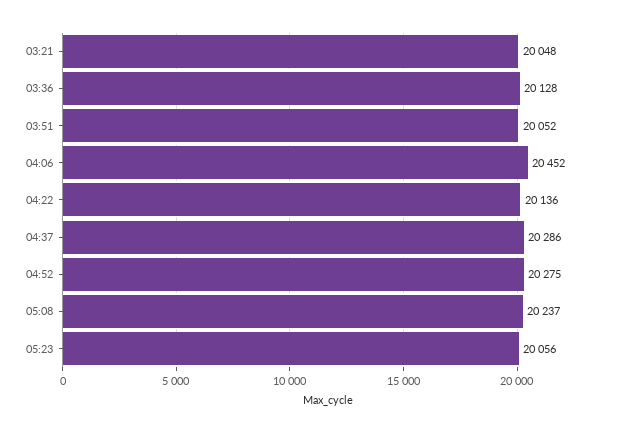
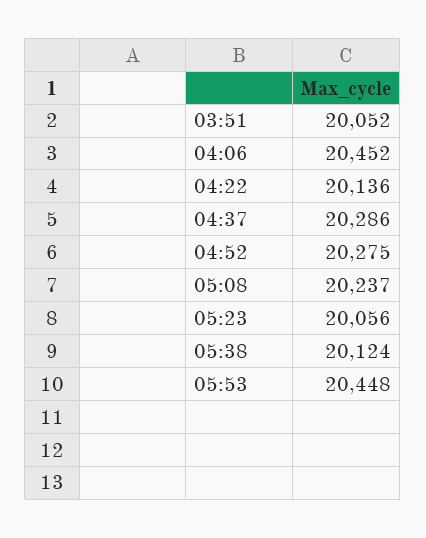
03:21: 20048 -> none
03:36: 20128 -> none
05:38: none -> 20124
05:53: none -> 20448

